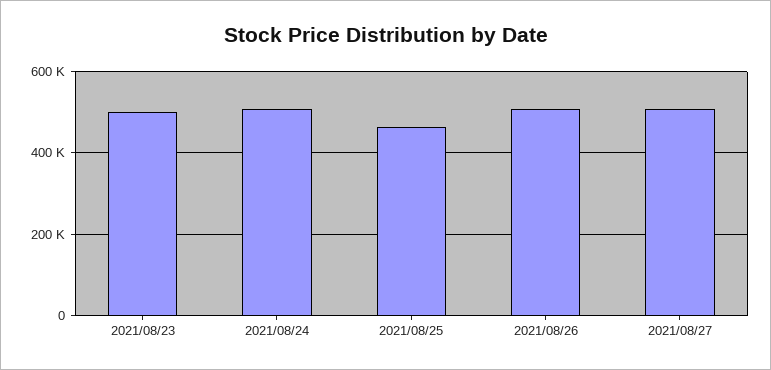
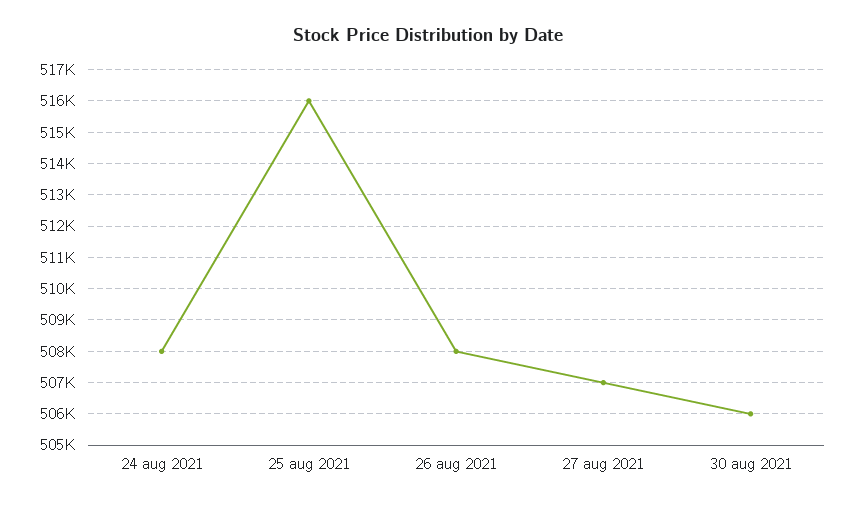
2021/08/23: 500000 -> none
2021/08/25: 460000 -> 516000
30 aug 2021: none -> 506000

